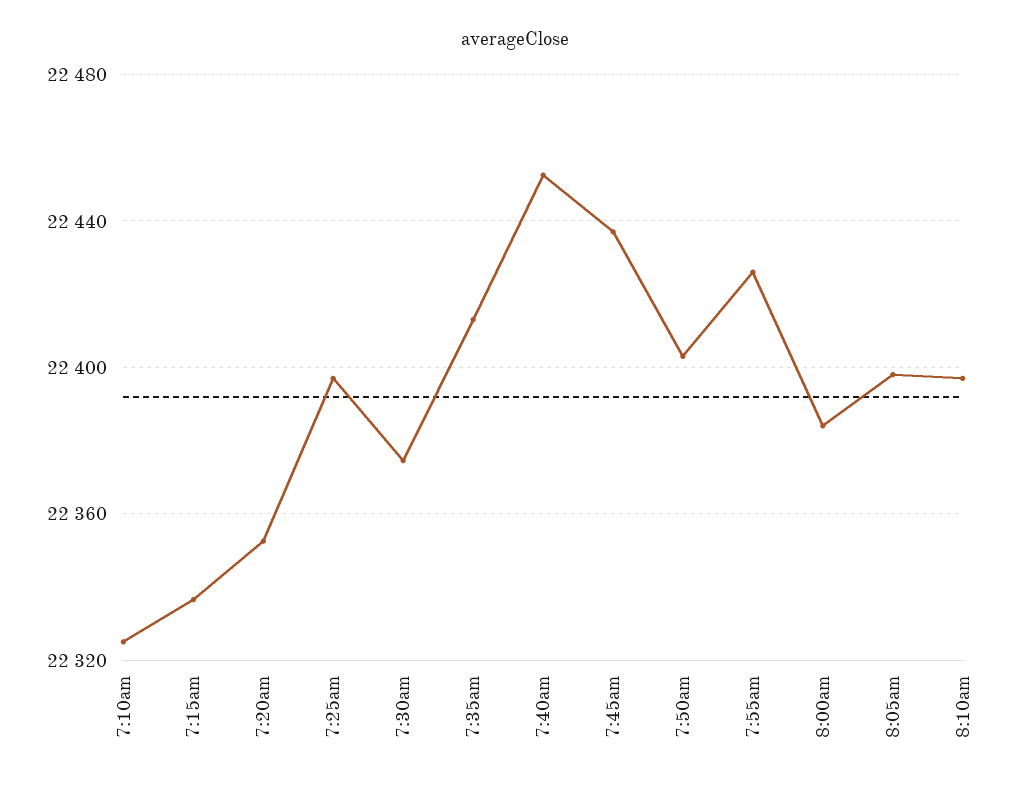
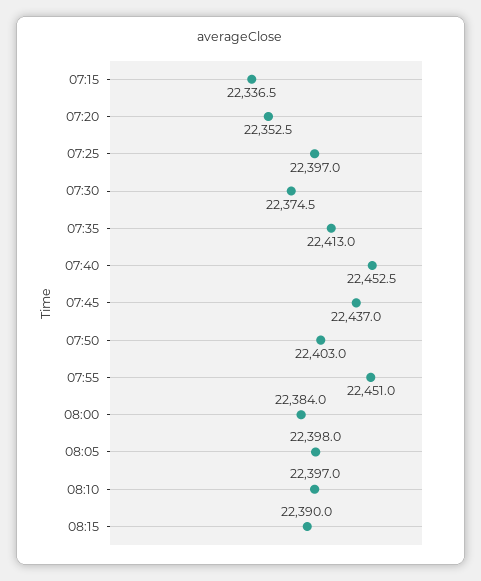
7:10am: 22325 -> none
7:55am: 22425 -> 22451
08:15: none -> 22390

